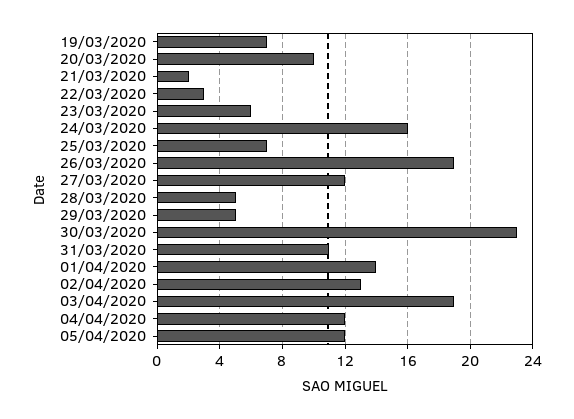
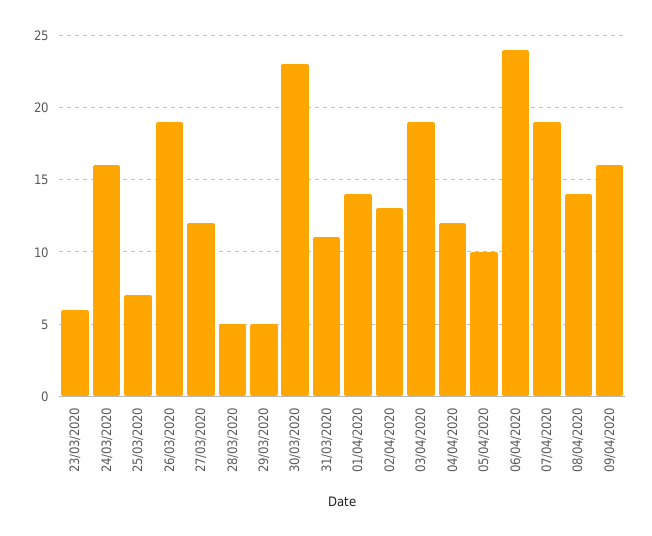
19/03/2020: 7 -> none
20/03/2020: 10 -> none
21/03/2020: 2 -> none
22/03/2020: 3 -> none
05/04/2020: 12 -> 10
06/04/2020: none -> 24
07/04/2020: none -> 19
08/04/2020: none -> 14
09/04/2020: none -> 16

